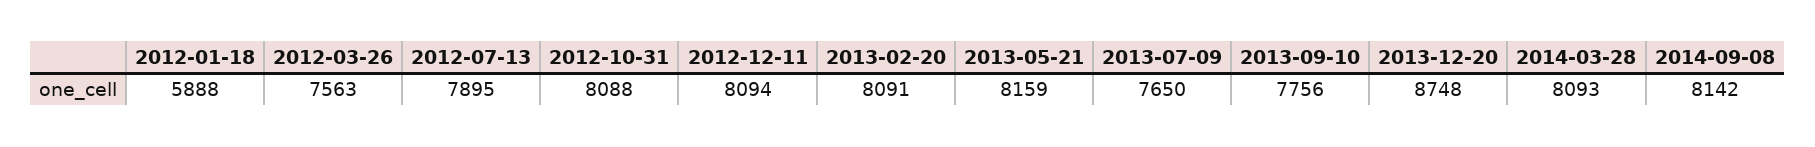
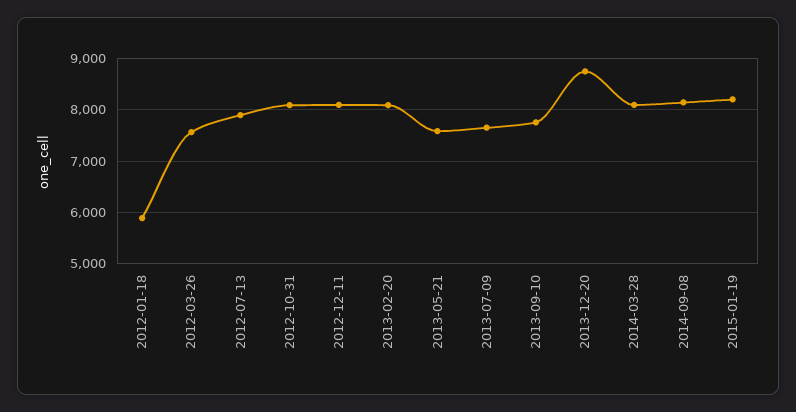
2013-05-21: 8159 -> 7600
2015-01-19: none -> 8200

